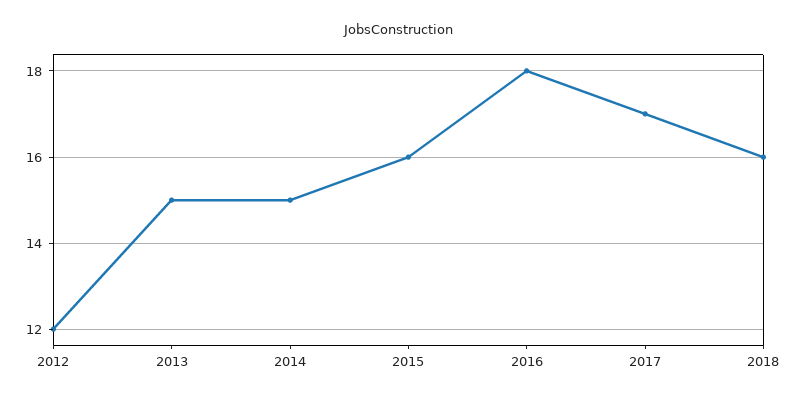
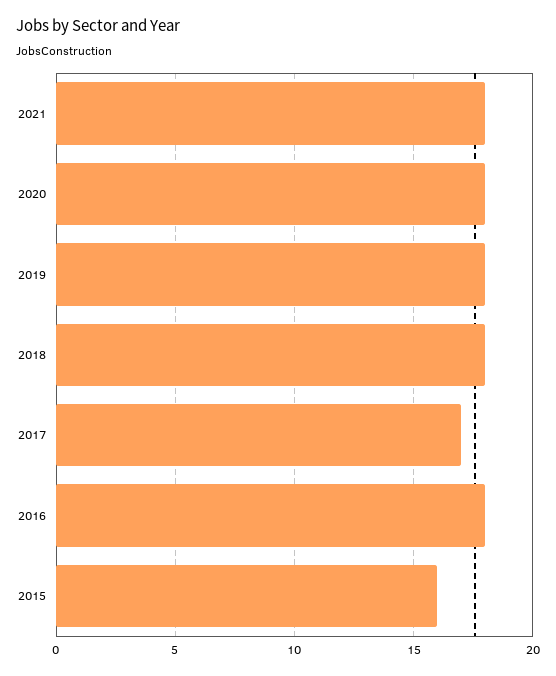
2012: 12 -> none
2013: 15 -> none
2014: 15 -> none
2018: 16 -> 18
2021: none -> 18
2020: none -> 18
2019: none -> 18

